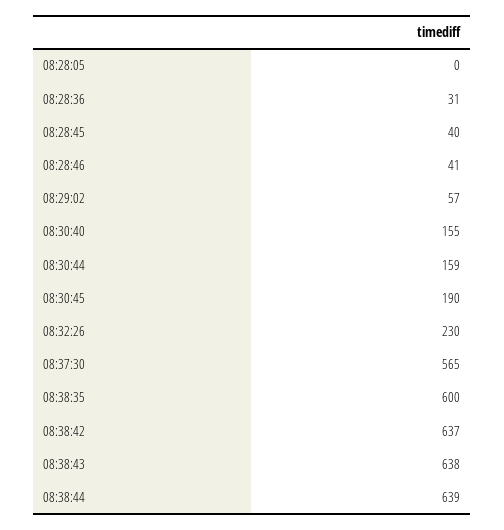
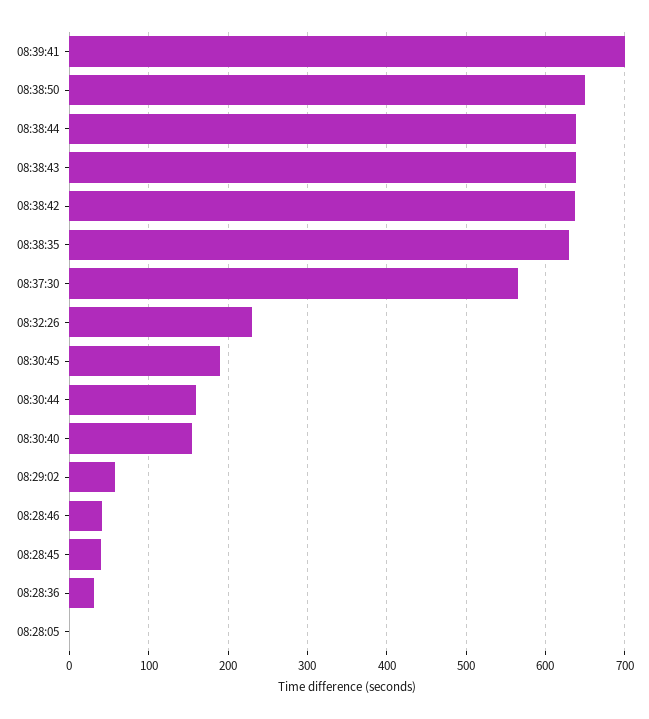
08:38:35: 600 -> 630
08:39:41: none -> 700
08:38:50: none -> 650

